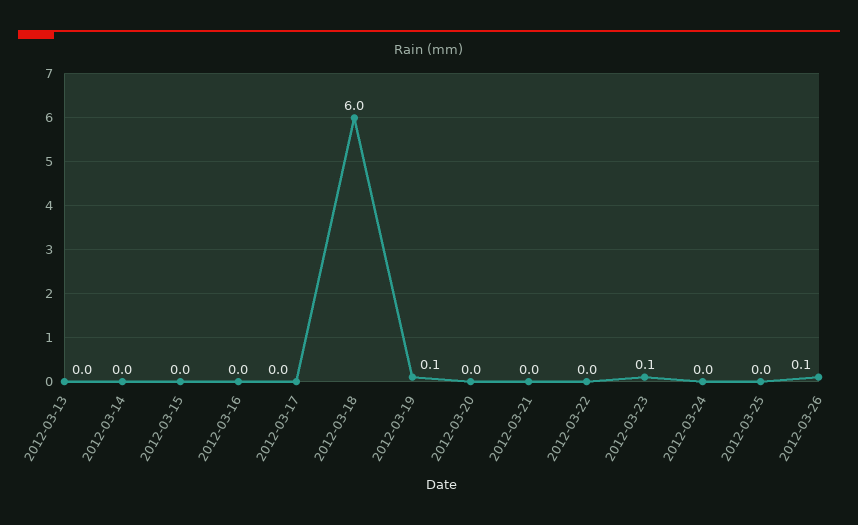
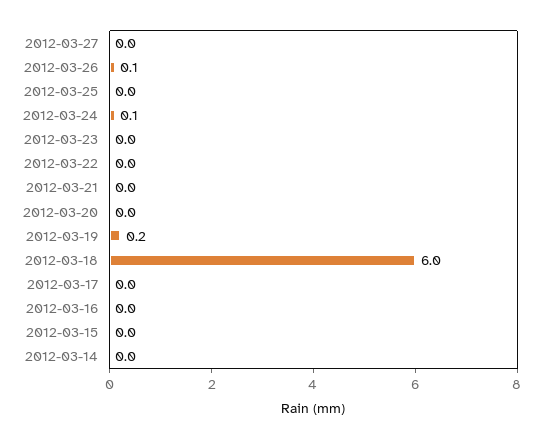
2012-03-13: 0 -> none
2012-03-19: 0.1 -> 0.2
2012-03-23: 0.1 -> 0
2012-03-24: 0 -> 0.1
2012-03-27: none -> 0

